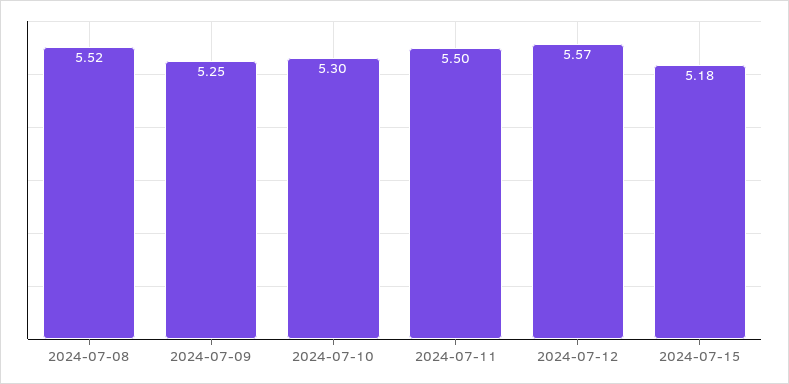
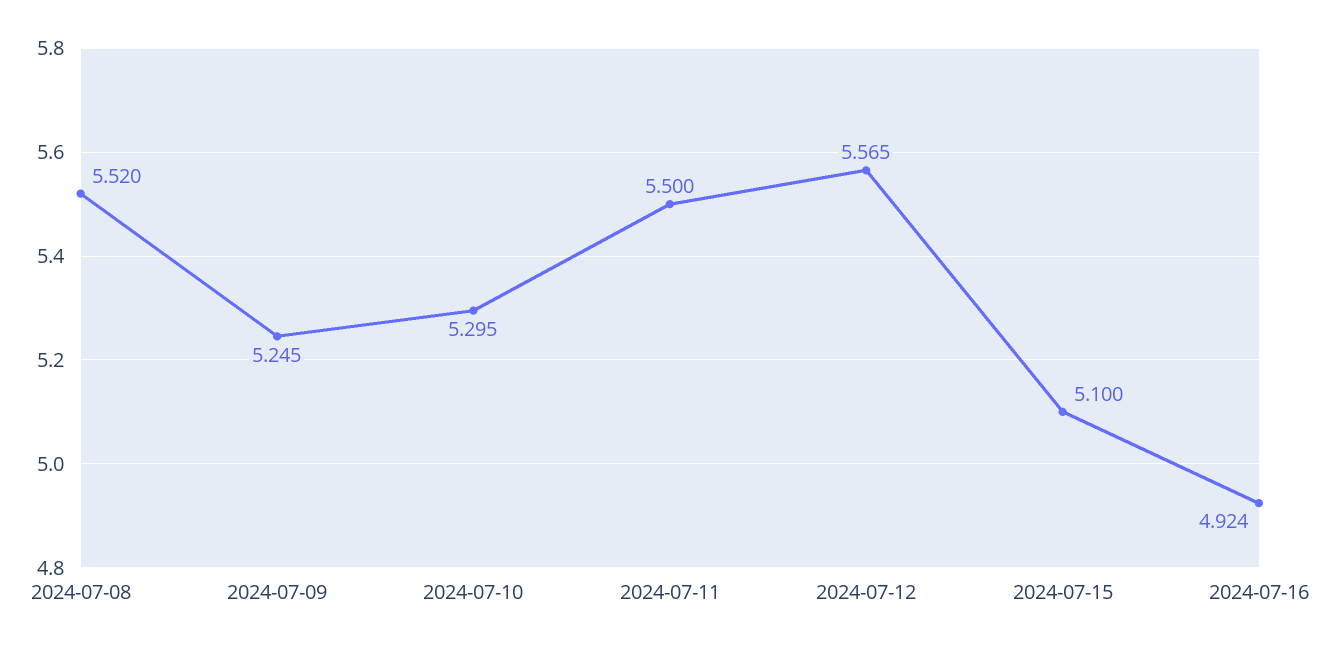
2024-07-15: 5.18 -> 5.1
2024-07-16: none -> 4.924

